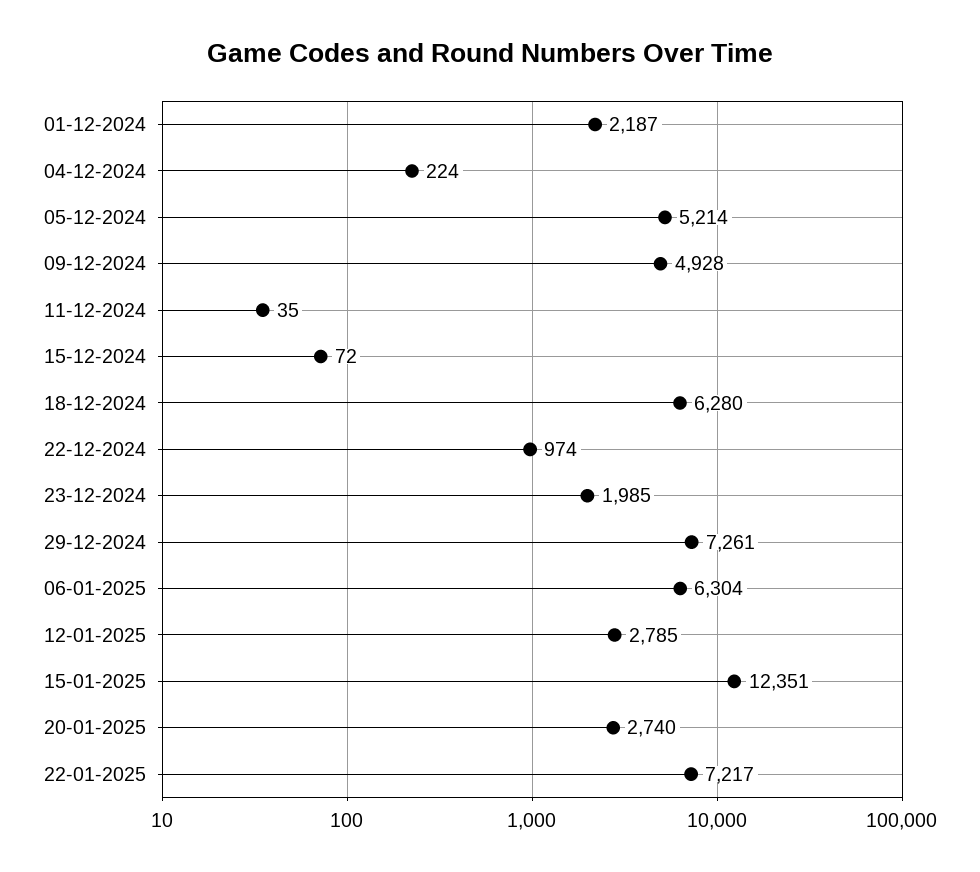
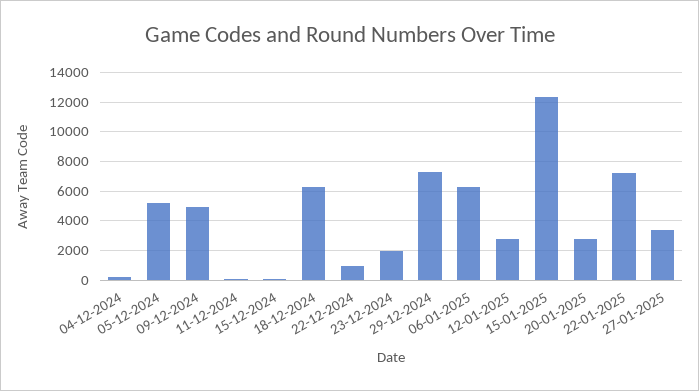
01-12-2024: 2187 -> none
27-01-2025: none -> 3500

